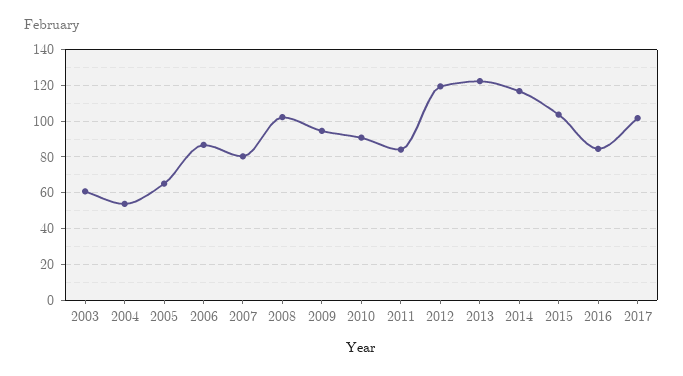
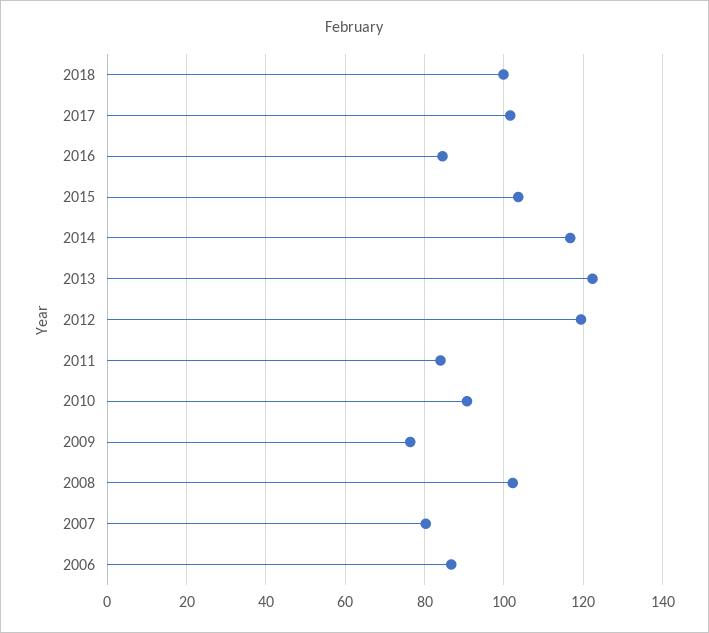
2003: 60 -> none
2004: 55 -> none
2005: 65 -> none
2009: 95 -> 76
2018: none -> 100

